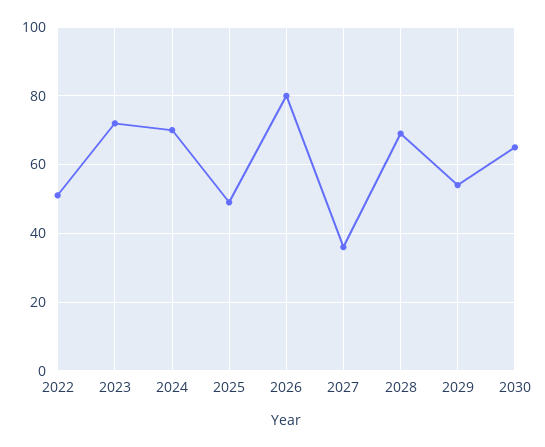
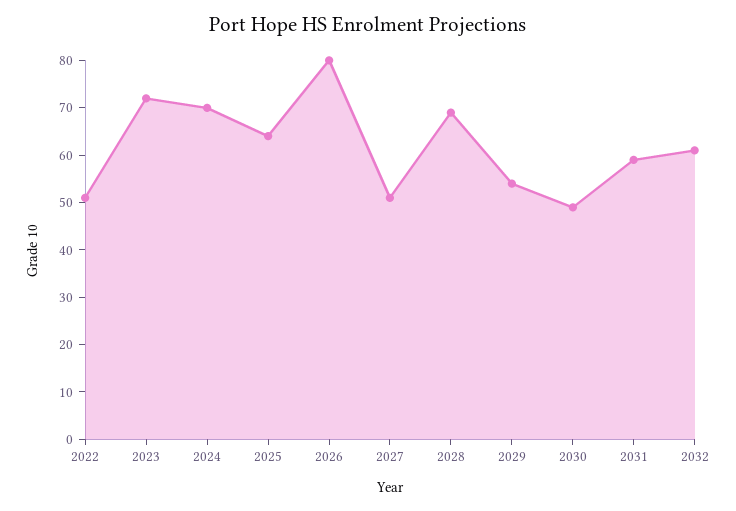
2025: 50 -> 65
2027: 35 -> 50
2030: 65 -> 50
2031: none -> 60
2032: none -> 60

